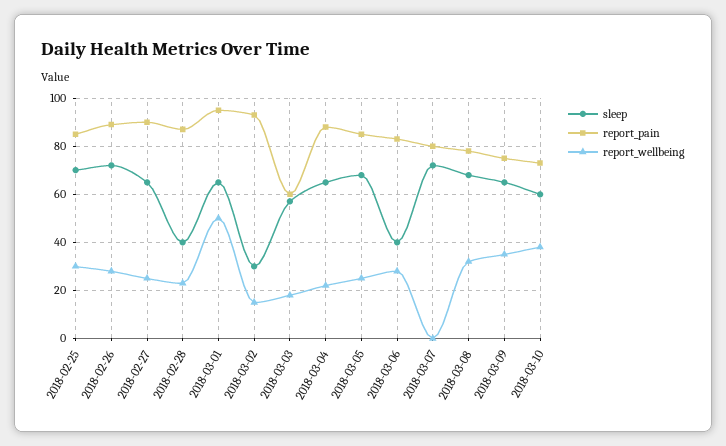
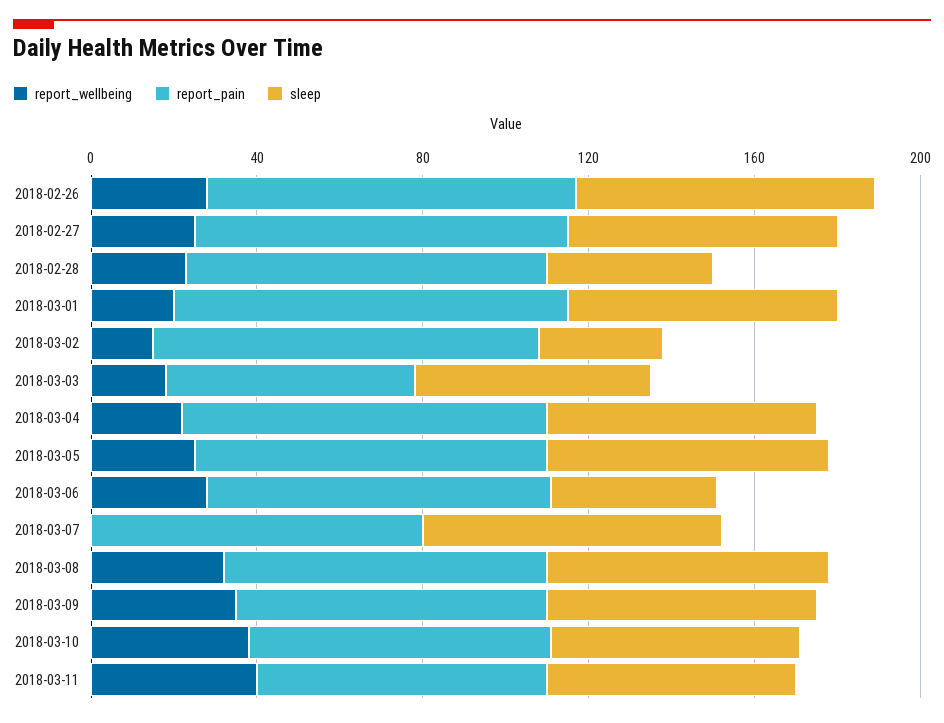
sleep, 2018-02-25: 70 -> none
report_pain, 2018-02-25: 85 -> none
report_wellbeing, 2018-02-25: 30 -> none
report_wellbeing, 2018-03-01: 50 -> 20
report_wellbeing, 2018-03-11: none -> 40
report_pain, 2018-03-11: none -> 70
sleep, 2018-03-11: none -> 60

